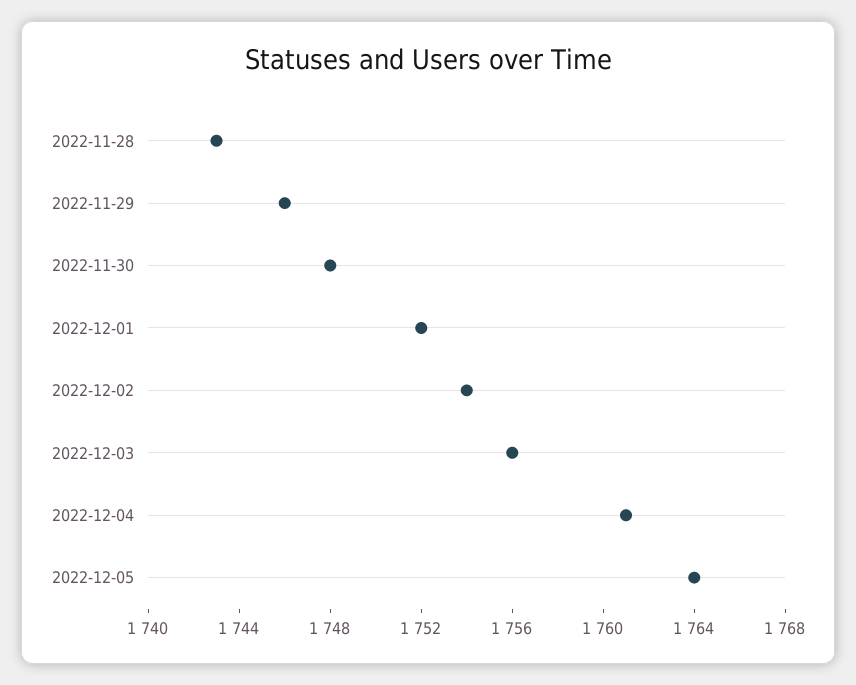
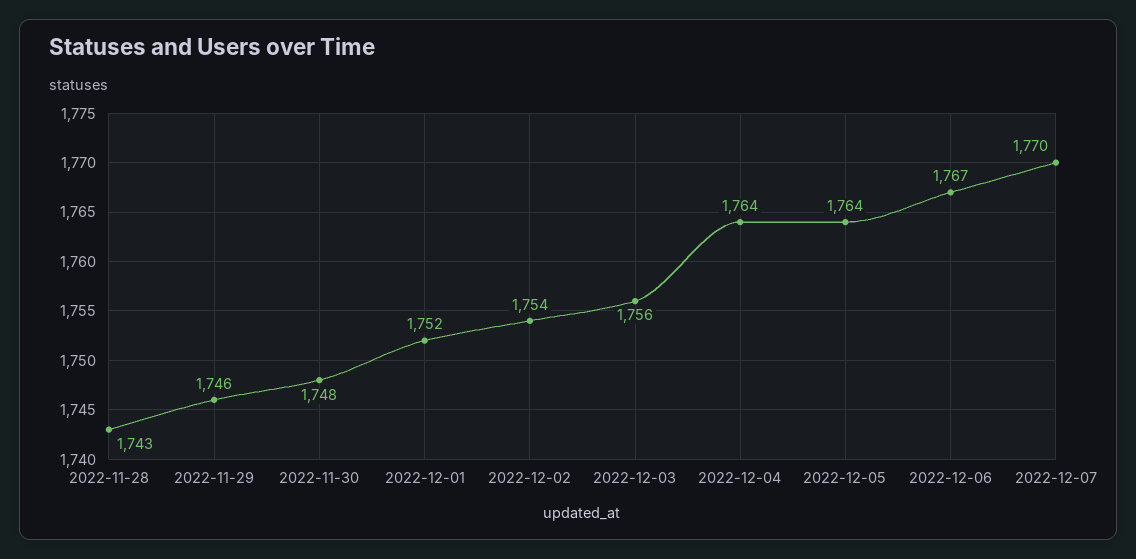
2022-12-04: 1761 -> 1764
2022-12-06: none -> 1767
2022-12-07: none -> 1770

